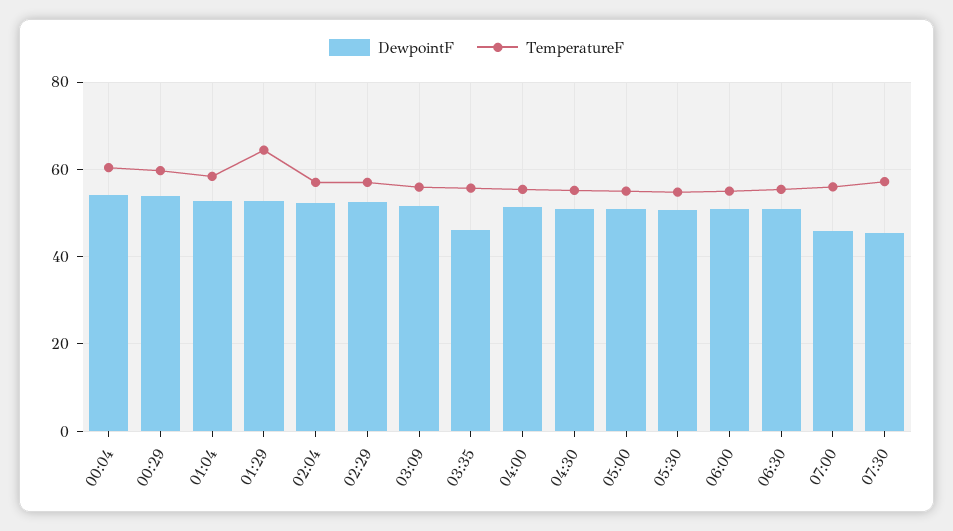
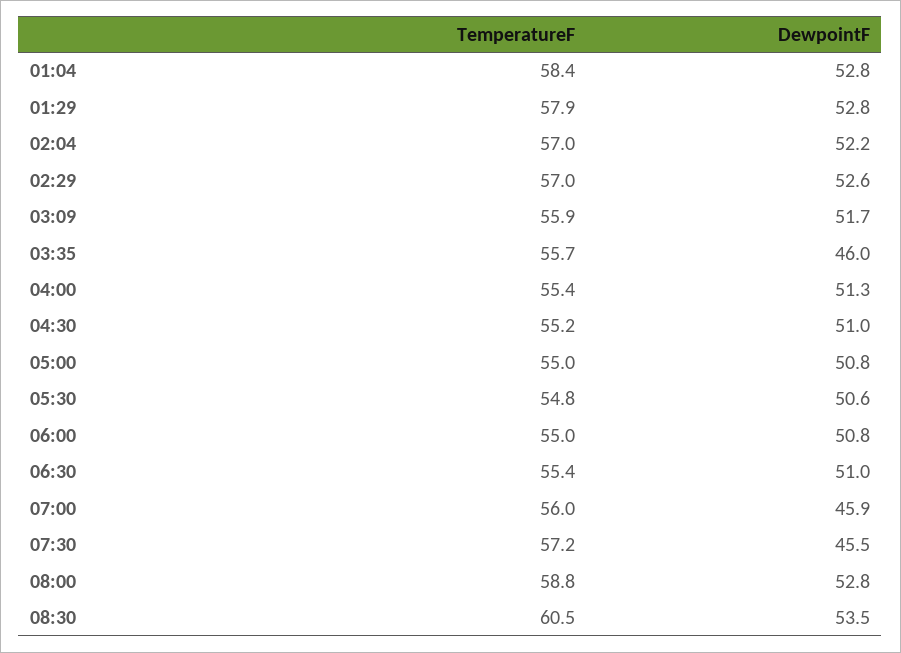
DewpointF, 00:04: 54 -> none
TemperatureF, 00:04: 60 -> none
DewpointF, 00:29: 54 -> none
TemperatureF, 00:29: 60 -> none
TemperatureF, 01:29: 64 -> 57.9
TemperatureF, 08:00: none -> 58.8
DewpointF, 08:00: none -> 52.8
TemperatureF, 08:30: none -> 60.5
DewpointF, 08:30: none -> 53.5

